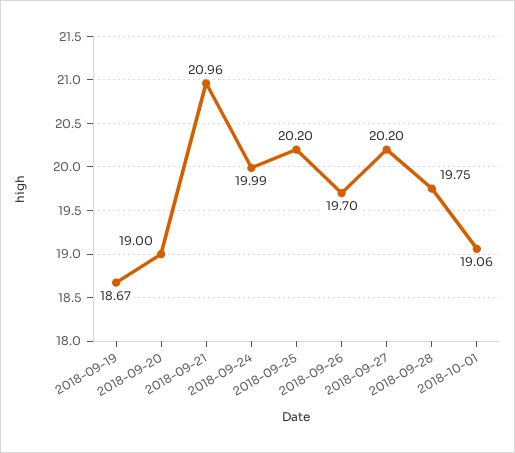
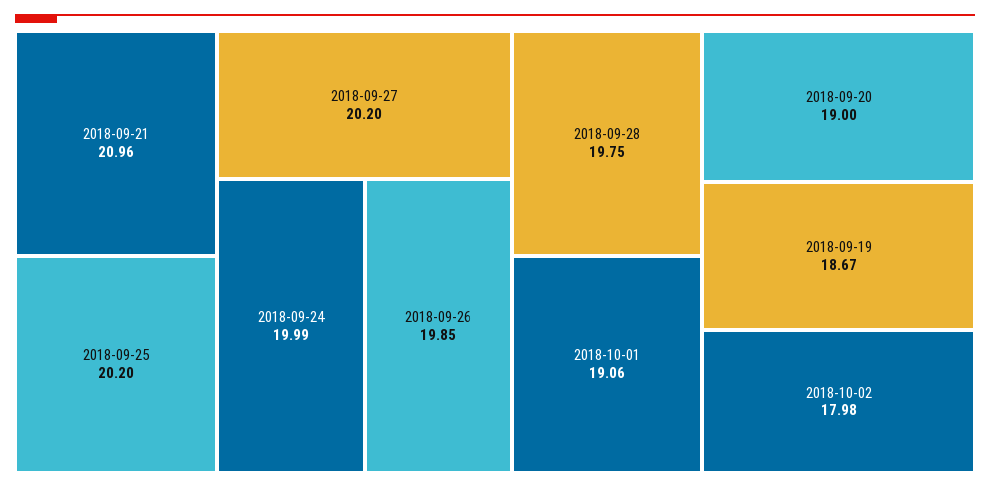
2018-09-26: 19.7 -> 19.85
2018-10-02: none -> 17.98

